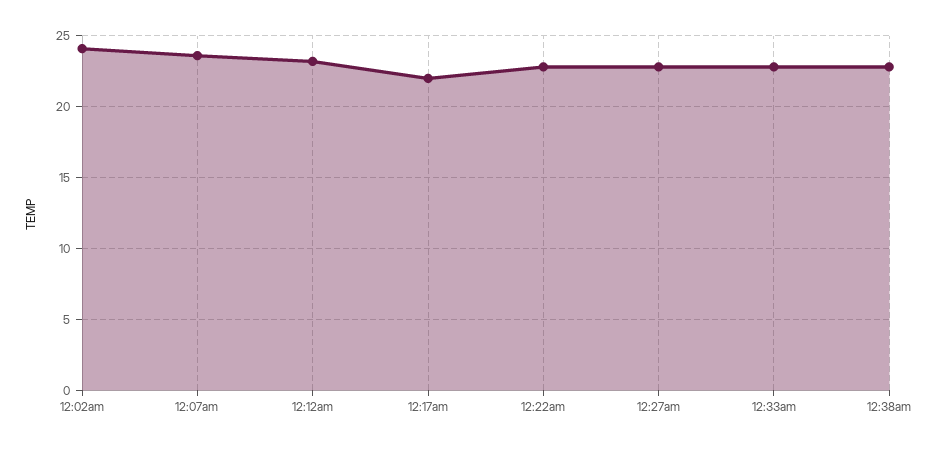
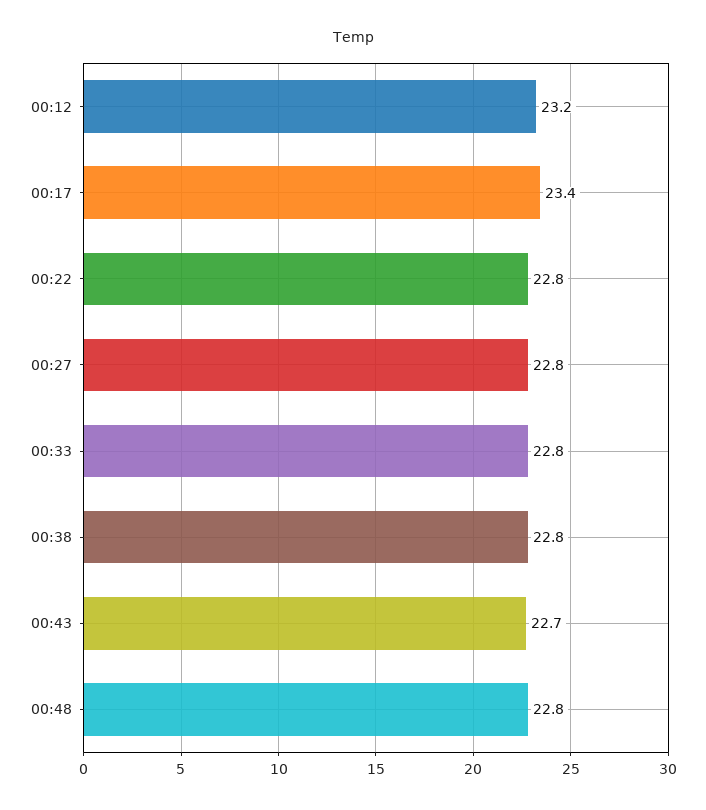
12:02am: 24 -> none
12:07am: 23.5 -> none
12:17am: 22 -> 23.4
00:43: none -> 22.7
00:48: none -> 22.8

